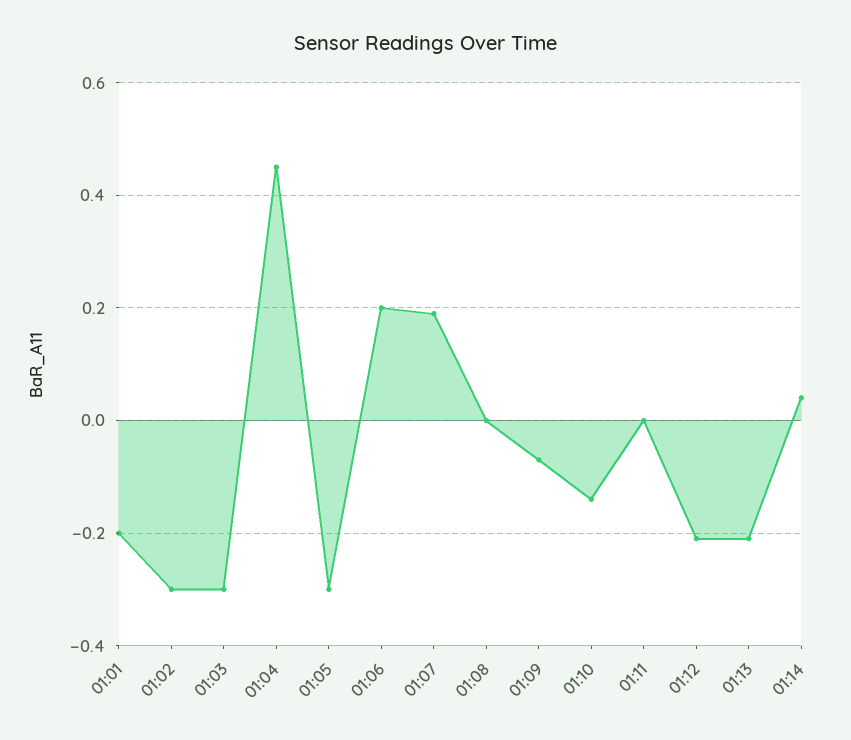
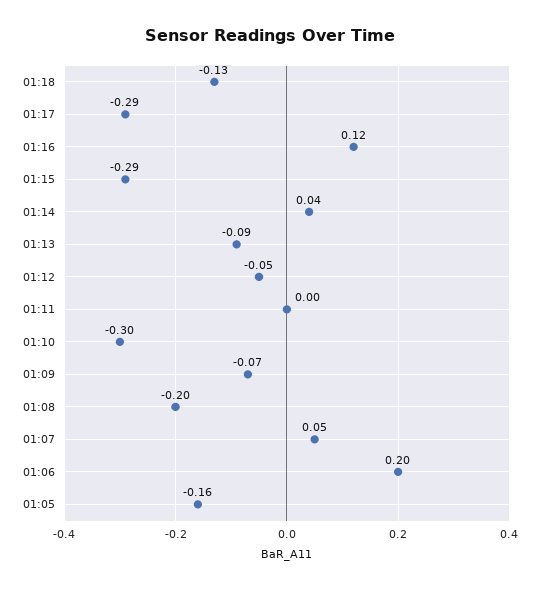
01:01: -0.2 -> none
01:02: -0.3 -> none
01:03: -0.3 -> none
01:04: 0.45 -> none
01:05: -0.3 -> -0.16
01:07: 0.2 -> 0.05
01:08: 0 -> -0.2
01:10: -0.15 -> -0.3
01:12: -0.2 -> -0.05
01:13: -0.2 -> -0.09
01:18: none -> -0.13
01:17: none -> -0.29
01:16: none -> 0.12
01:15: none -> -0.29

